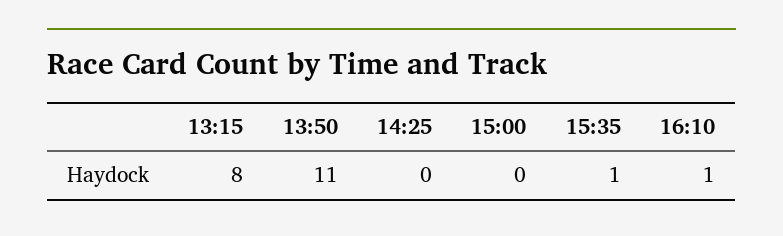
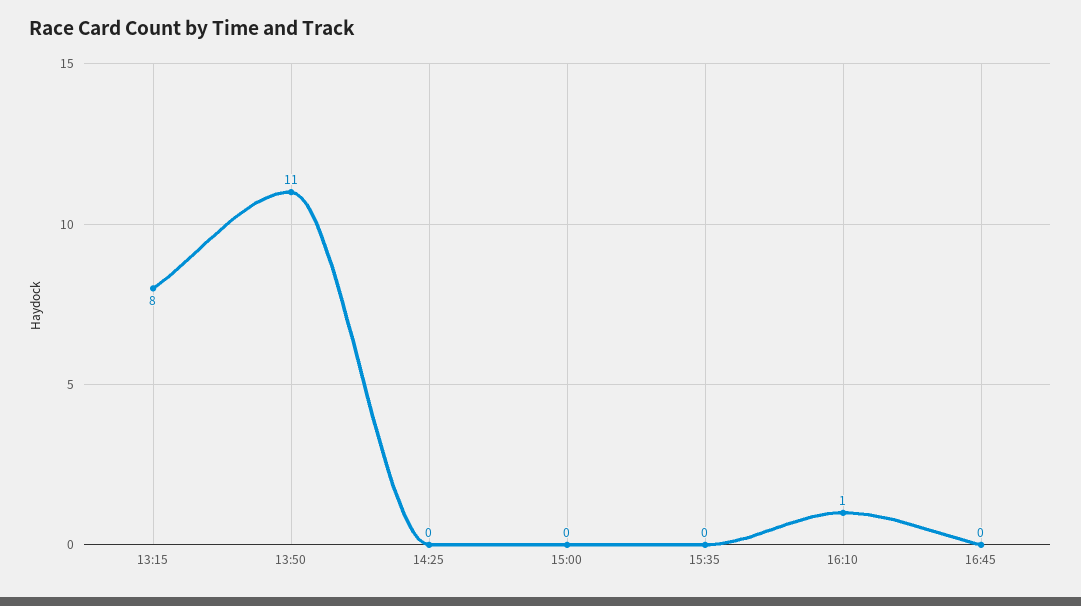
15:35: 1 -> 0
16:45: none -> 0

